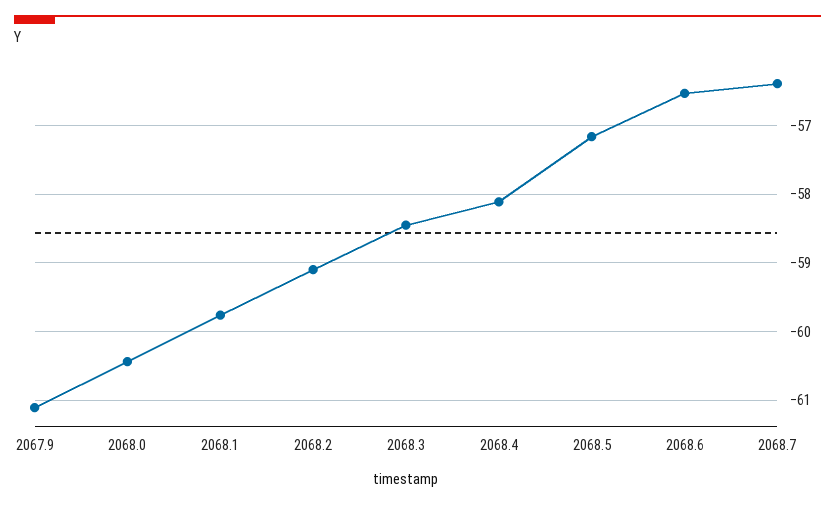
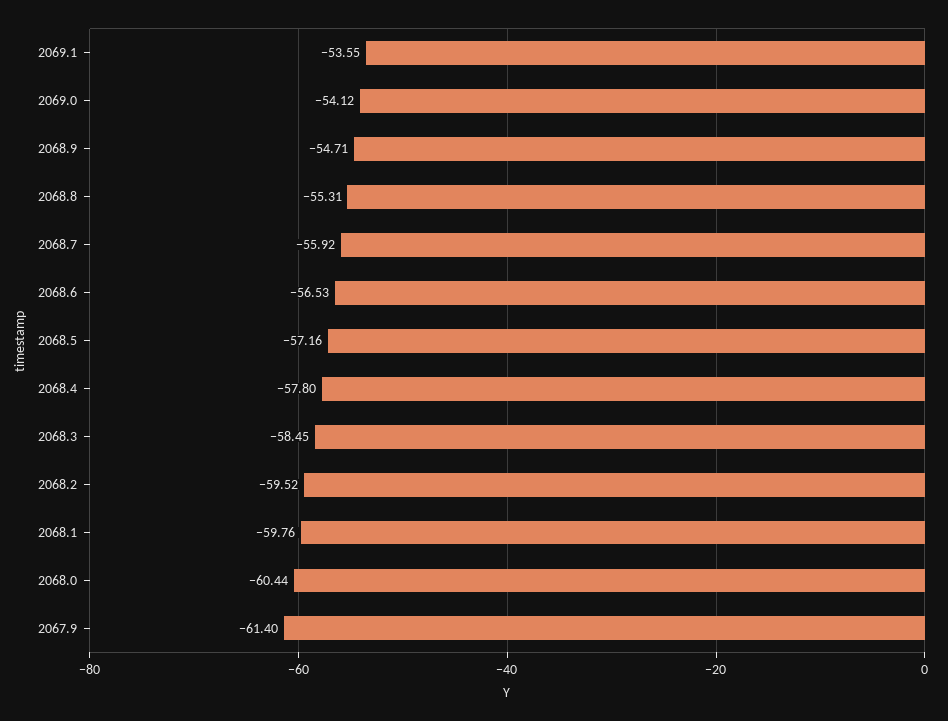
2067.9: -61.1 -> -61.4
2068.2: -59.1 -> -59.52
2068.4: -58.1 -> -57.8
2068.7: -56.4 -> -55.92
2069.1: none -> -53.55
2069.0: none -> -54.12
2068.9: none -> -54.71
2068.8: none -> -55.31

